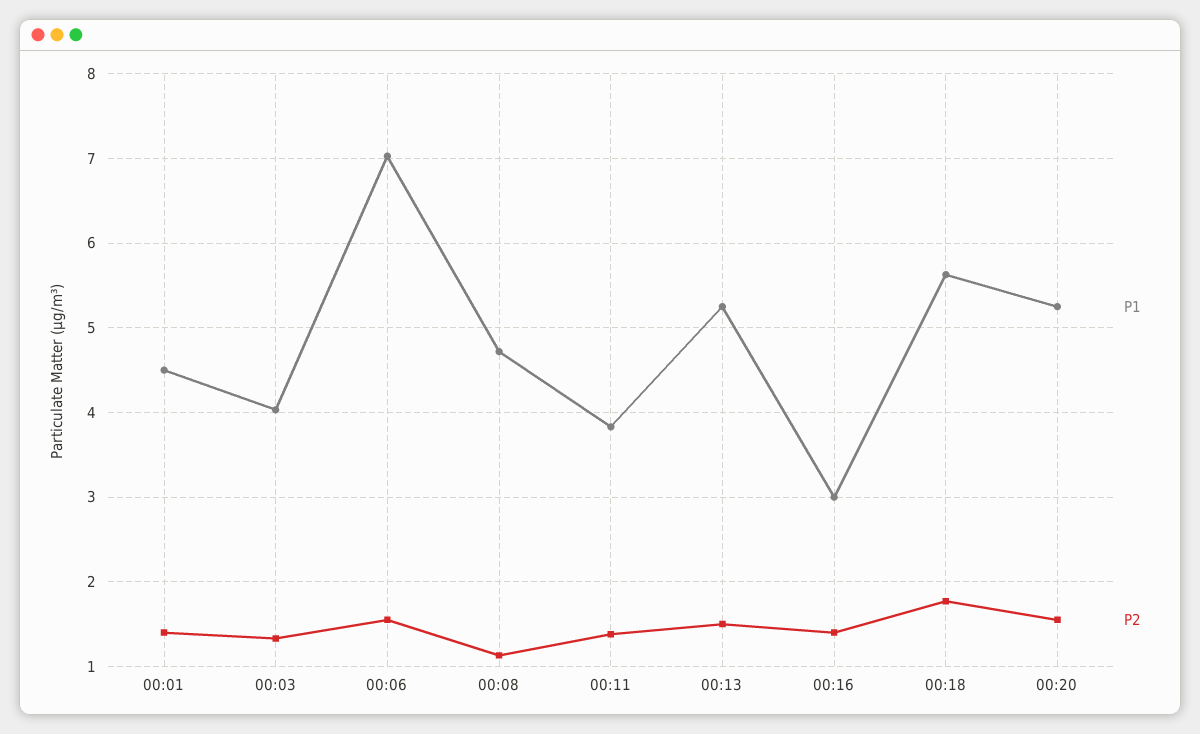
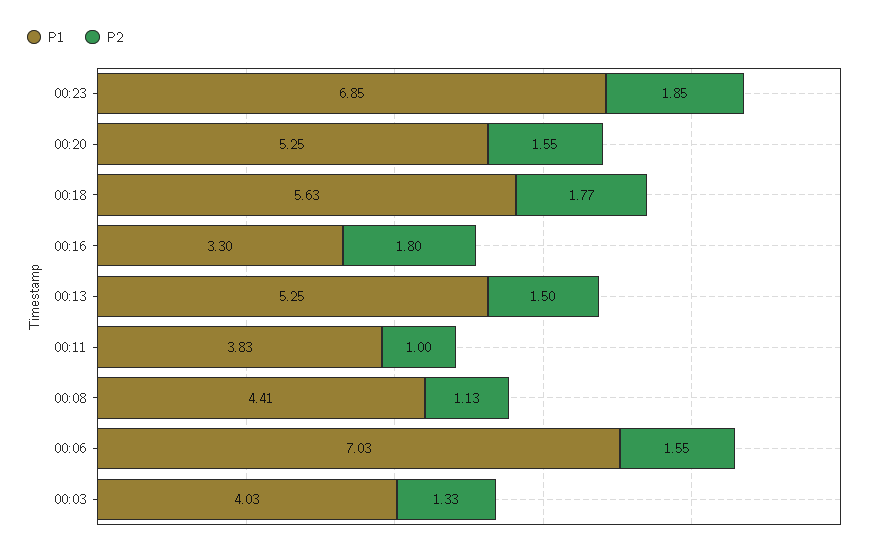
P1, 00:01: 4.5 -> none
P2, 00:01: 1.4 -> none
P1, 00:08: 4.7 -> 4.41
P2, 00:11: 1.4 -> 1
P1, 00:16: 3 -> 3.3
P2, 00:16: 1.4 -> 1.8
P1, 00:23: none -> 6.85
P2, 00:23: none -> 1.85

